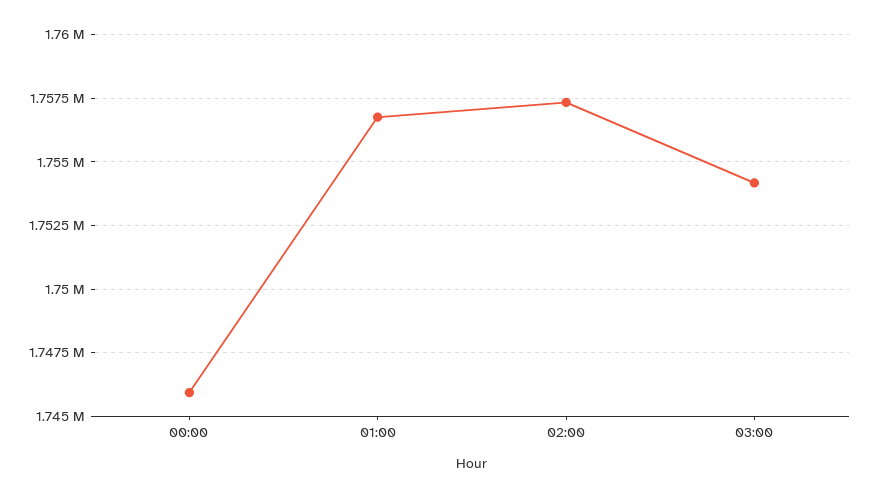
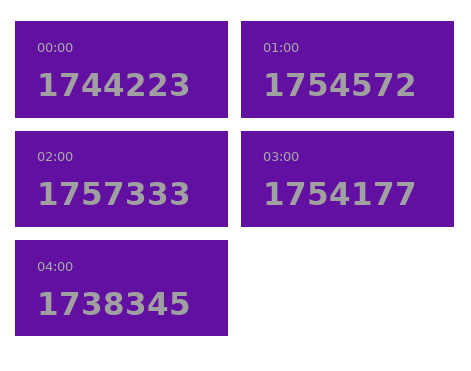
00:00: 1746000 -> 1744223
01:00: 1756750 -> 1754572
04:00: none -> 1738345

